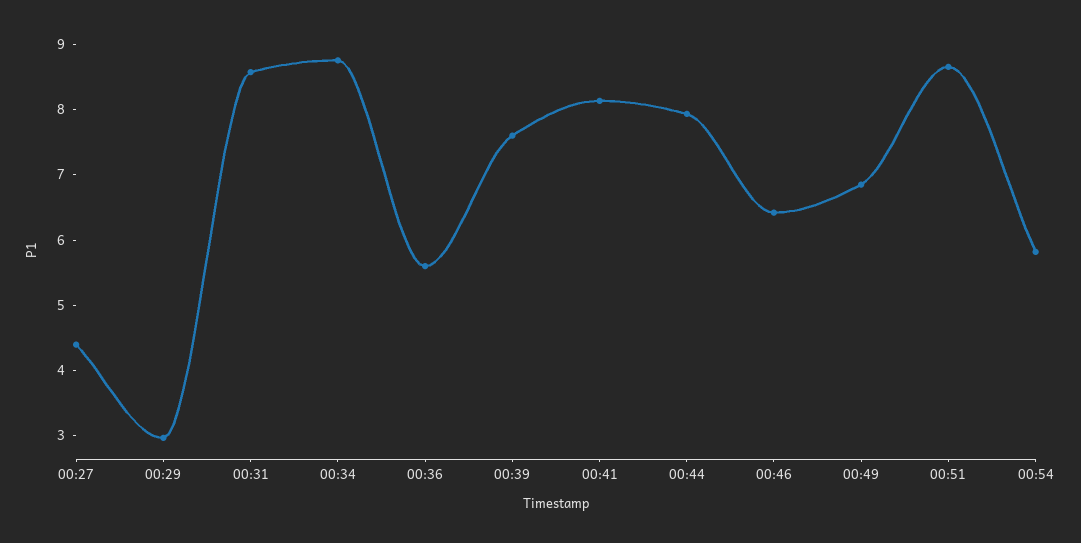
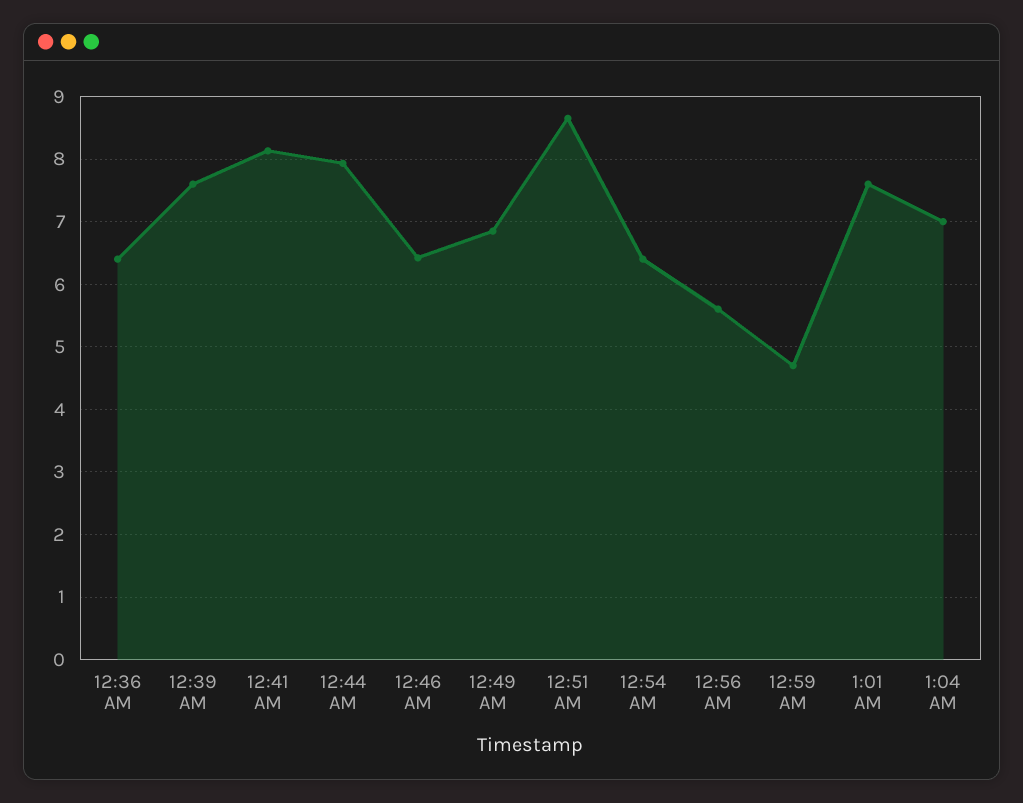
00:27: 4.4 -> none
00:29: 3 -> none
00:31: 8.6 -> none
00:34: 8.8 -> none
00:36: 5.6 -> 6.4
00:54: 5.8 -> 6.4
12:56 AM: none -> 5.6
12:59 AM: none -> 4.7
1:01 AM: none -> 7.6
1:04 AM: none -> 7

